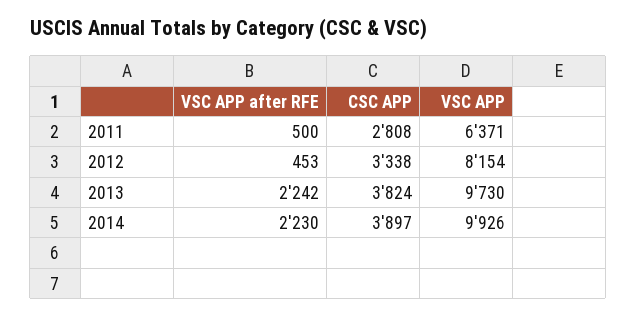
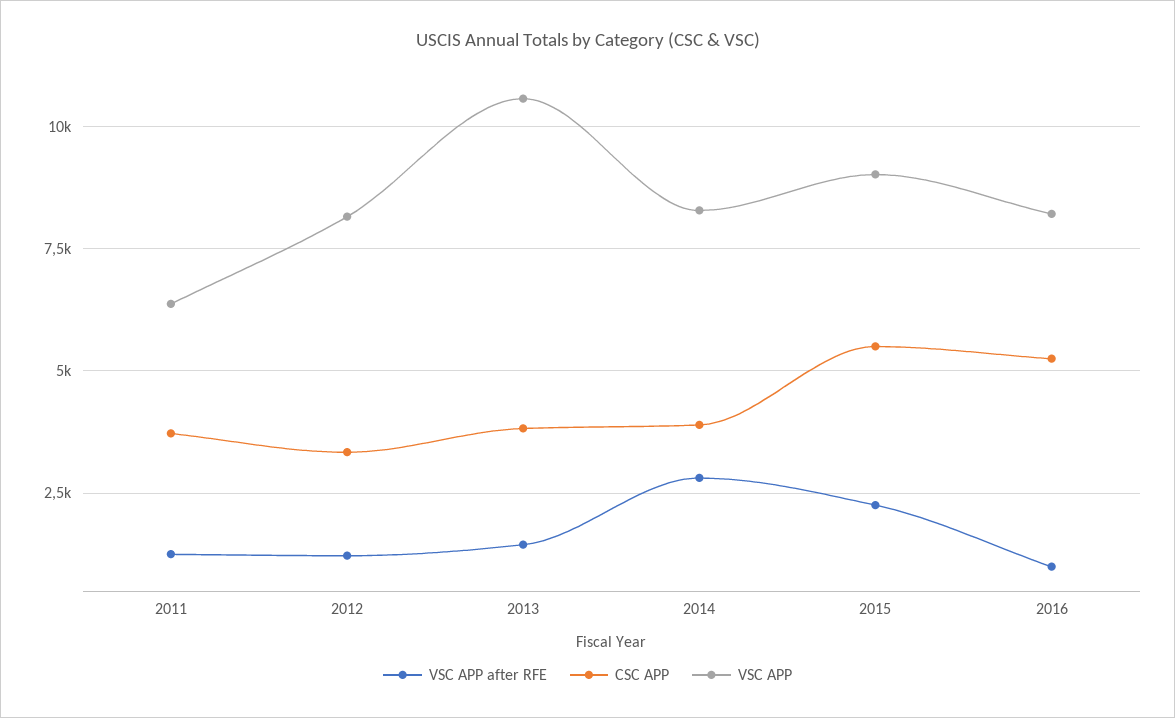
VSC APP after RFE, 2011: 500 -> 1250
CSC APP, 2011: 2808 -> 3750
VSC APP after RFE, 2012: 453 -> 1250
VSC APP after RFE, 2013: 2242 -> 1500
VSC APP, 2013: 9730 -> 10500
VSC APP after RFE, 2014: 2230 -> 2750
VSC APP, 2014: 9926 -> 8250
VSC APP after RFE, 2015: none -> 2250
CSC APP, 2015: none -> 5500
VSC APP, 2015: none -> 9000
VSC APP after RFE, 2016: none -> 1000
CSC APP, 2016: none -> 5250
VSC APP, 2016: none -> 8250

